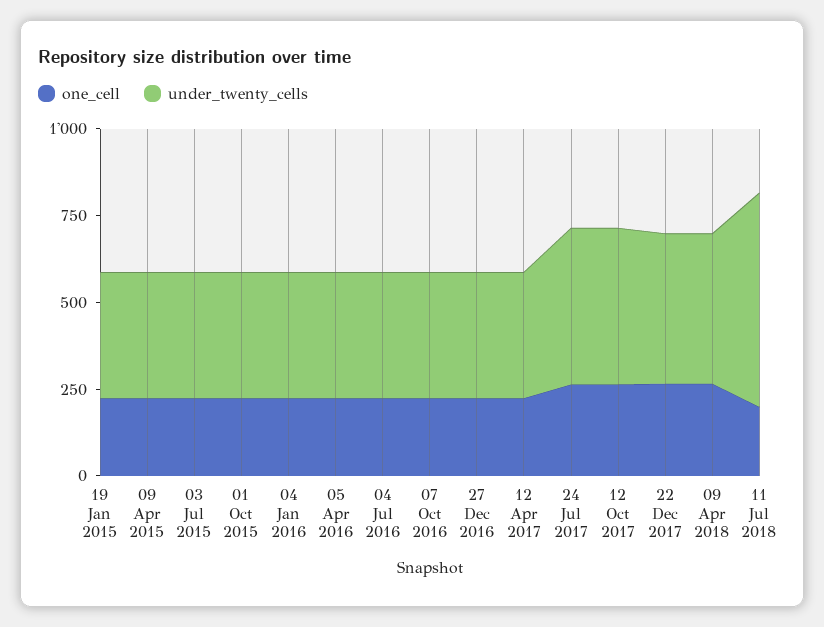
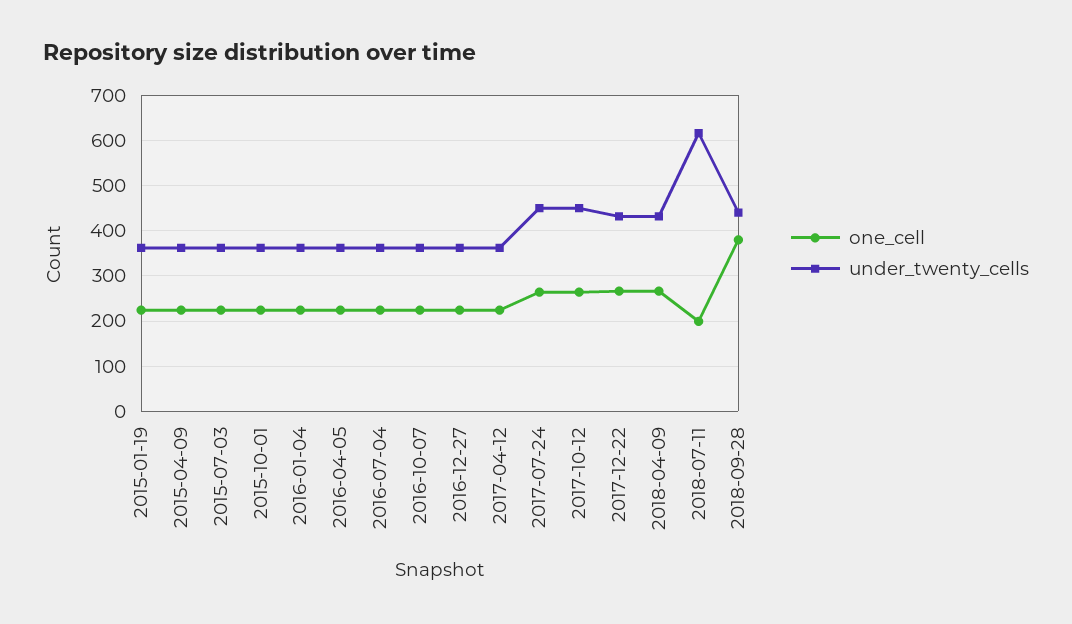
one_cell, 2018-09-28: none -> 380
under_twenty_cells, 2018-09-28: none -> 440

